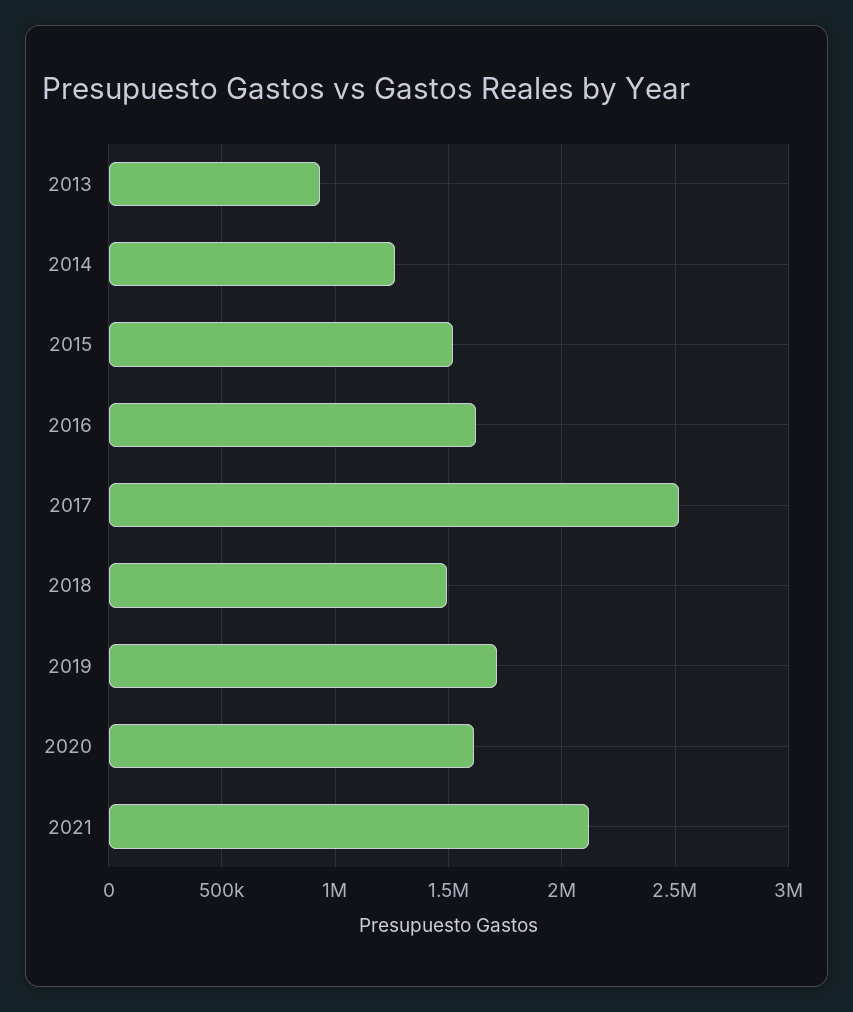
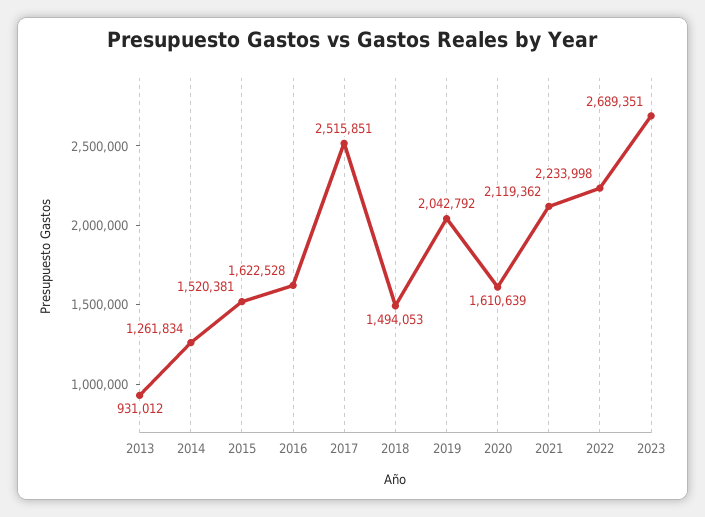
2019: 1700000 -> 2042792
2022: none -> 2233998
2023: none -> 2689351

